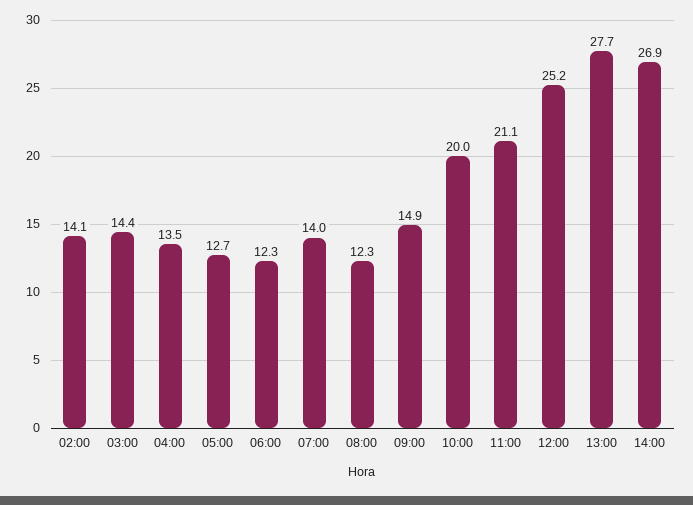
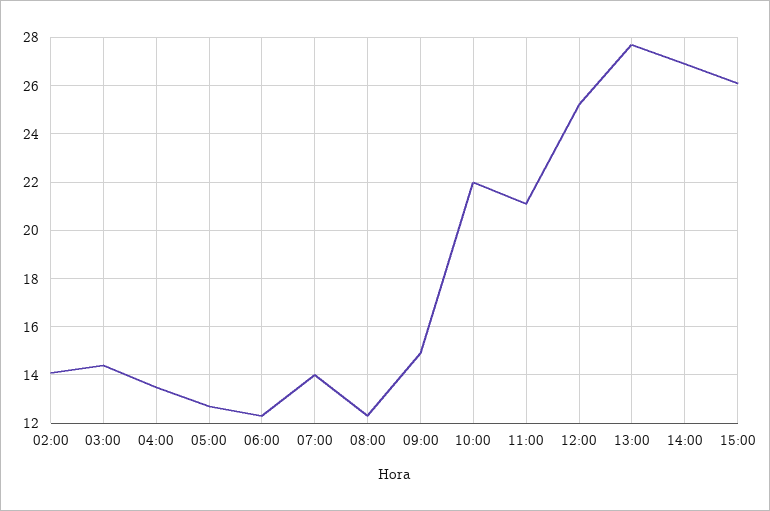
10:00: 20 -> 22
15:00: none -> 26

